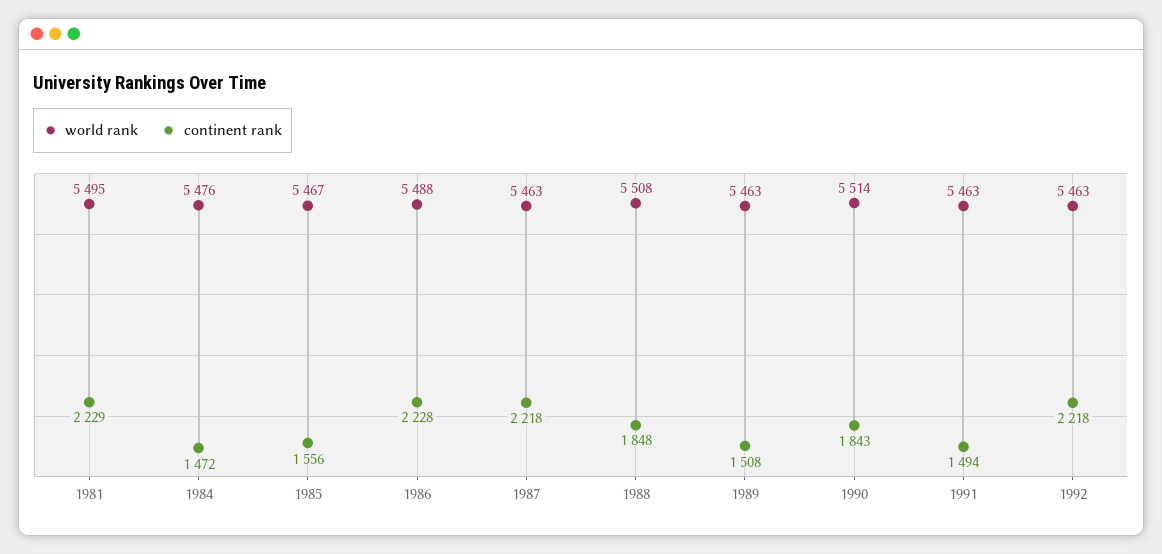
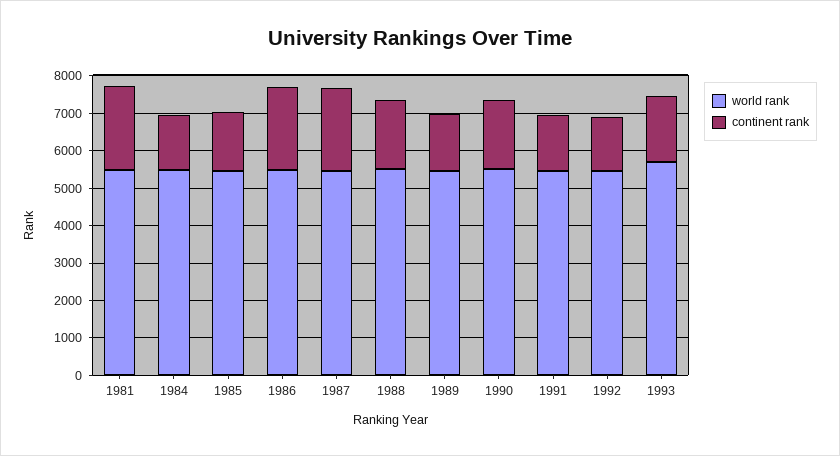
continent rank, 1992: 2218 -> 1500
world rank, 1993: none -> 5750
continent rank, 1993: none -> 1750

